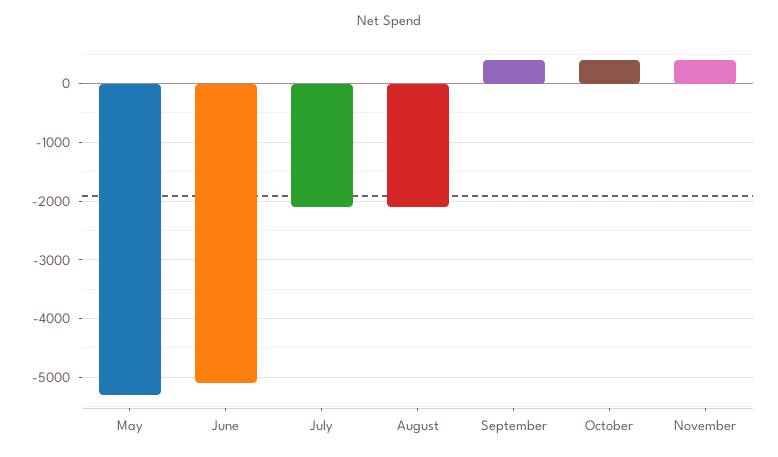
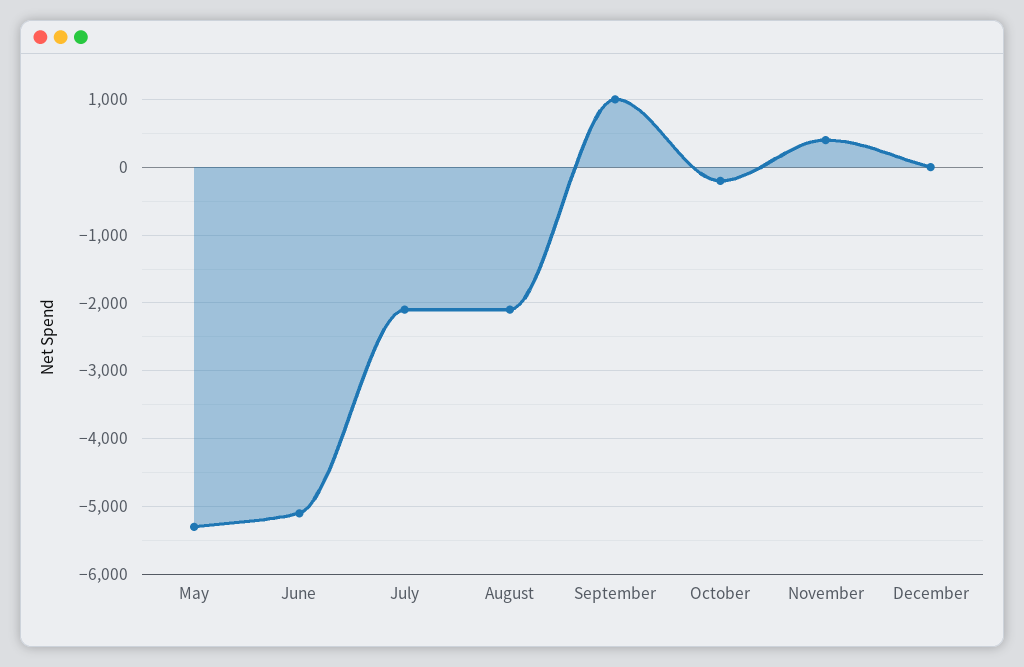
September: 400 -> 1000
October: 400 -> -200
December: none -> 0

